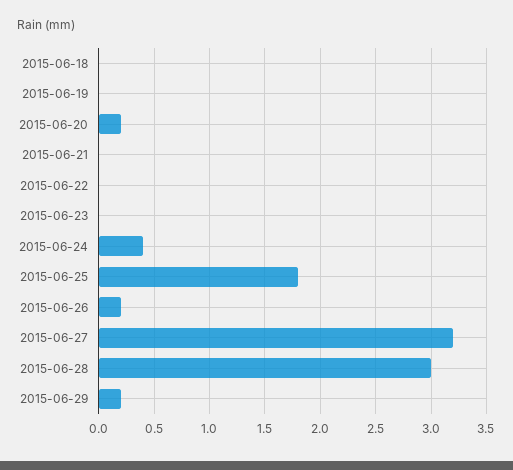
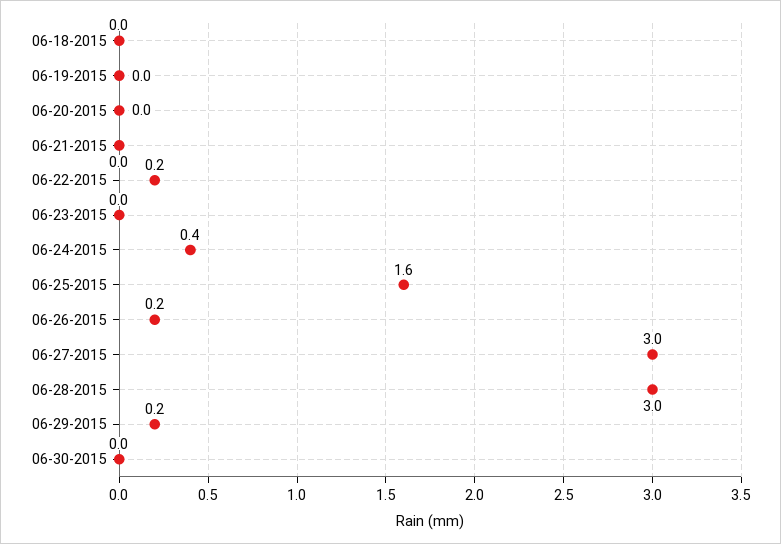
2015-06-20: 0.2 -> 0
2015-06-22: 0 -> 0.2
2015-06-25: 1.8 -> 1.6
2015-06-27: 3.2 -> 3
06-30-2015: none -> 0

